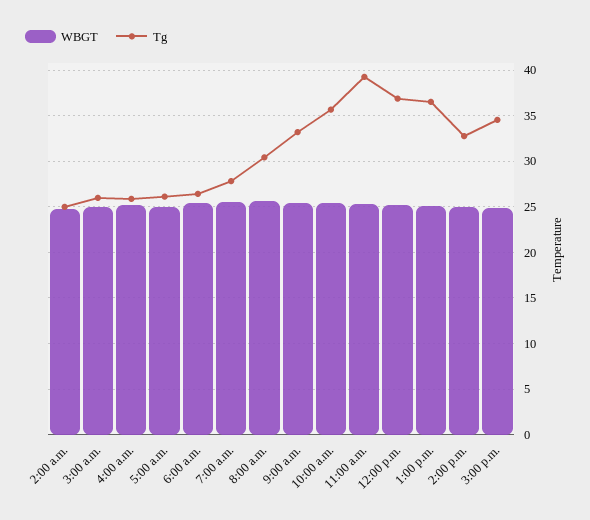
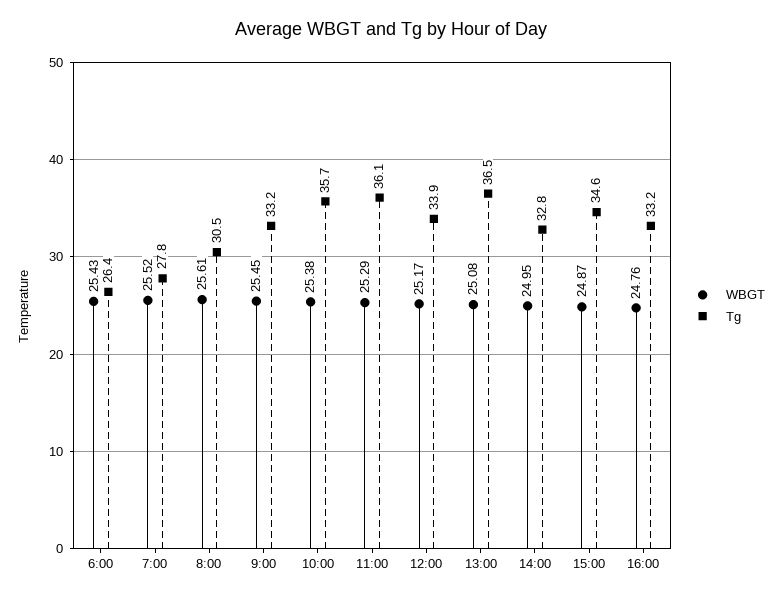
WBGT, 2:00 a.m.: 25 -> none
Tg, 2:00 a.m.: 25 -> none
WBGT, 3:00 a.m.: 25 -> none
Tg, 3:00 a.m.: 26 -> none
WBGT, 4:00 a.m.: 25 -> none
Tg, 4:00 a.m.: 26 -> none
WBGT, 5:00 a.m.: 25 -> none
Tg, 5:00 a.m.: 26 -> none
Tg, 11:00 a.m.: 39 -> 36.1
Tg, 12:00 p.m.: 37 -> 33.9
WBGT, 16:00: none -> 24.76
Tg, 16:00: none -> 33.2

